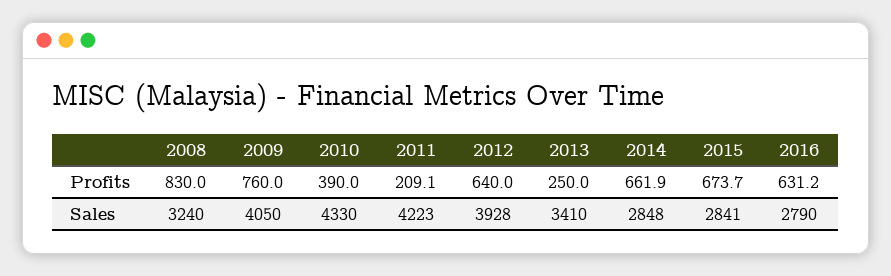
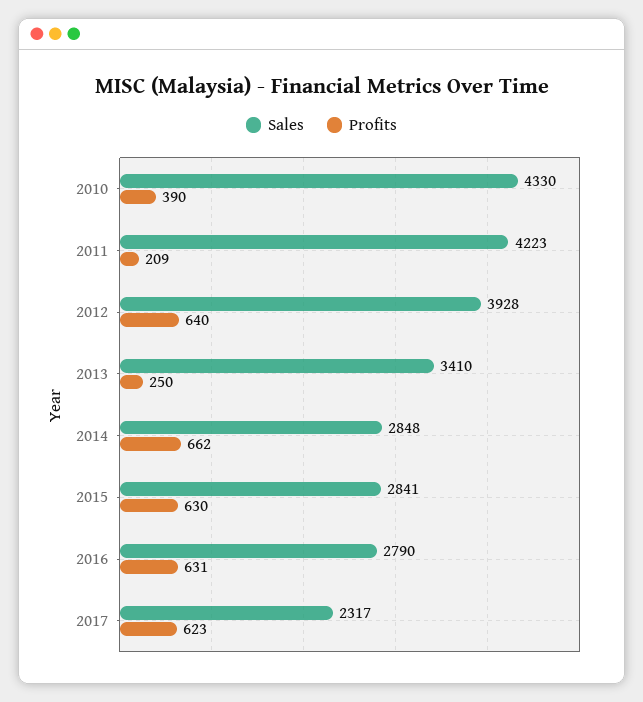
Profits, 2008: 830 -> none
Profits, 2009: 760 -> none
Profits, 2015: 673.7 -> 630
Sales, 2008: 3240 -> none
Sales, 2009: 4050 -> none
Sales, 2017: none -> 2317
Profits, 2017: none -> 623

